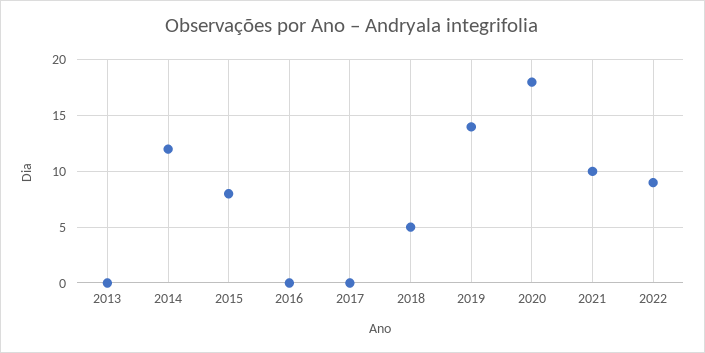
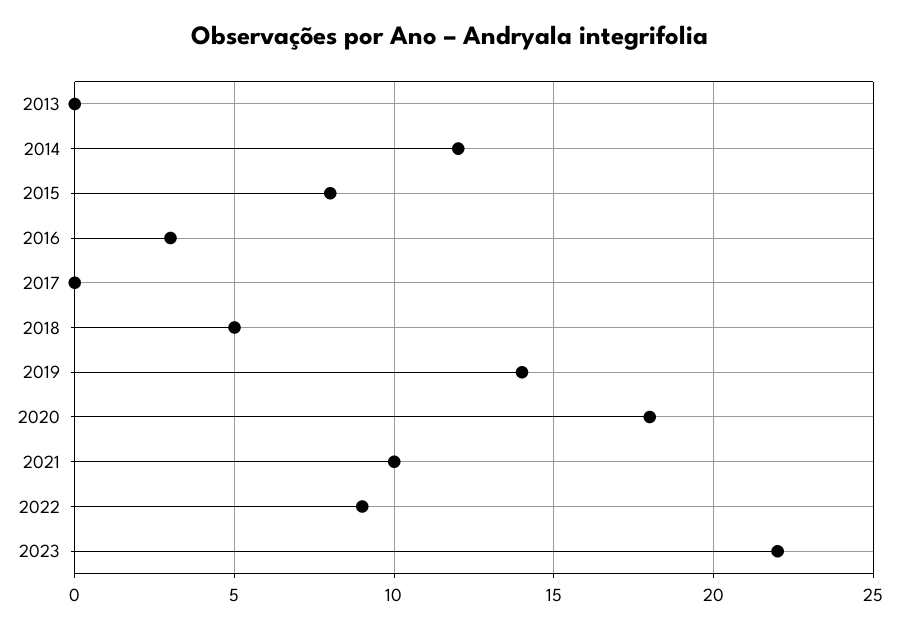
2016: 0 -> 3
2023: none -> 22

